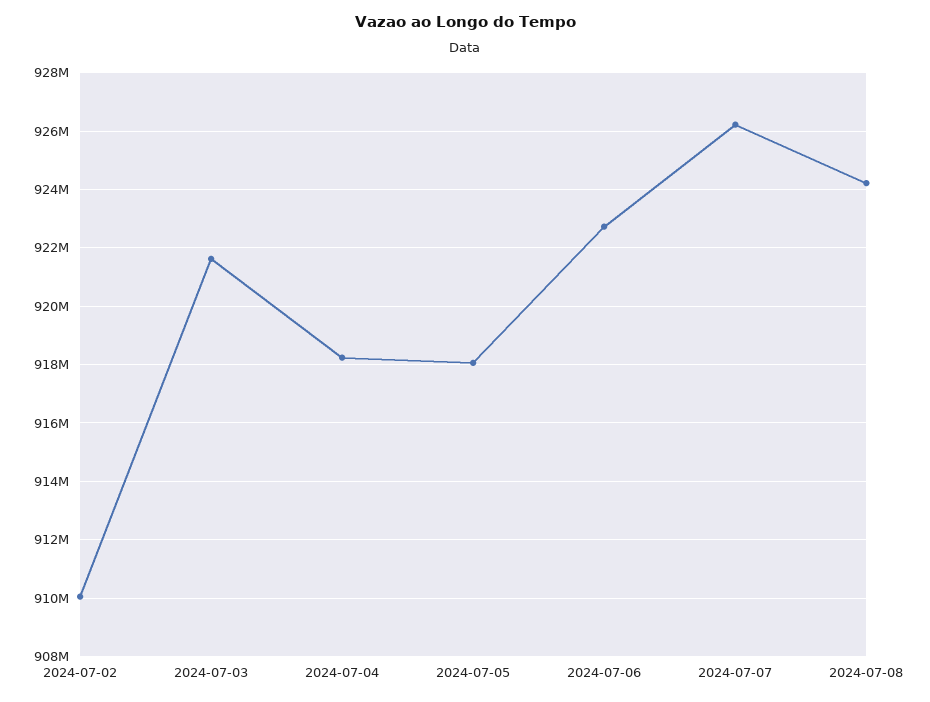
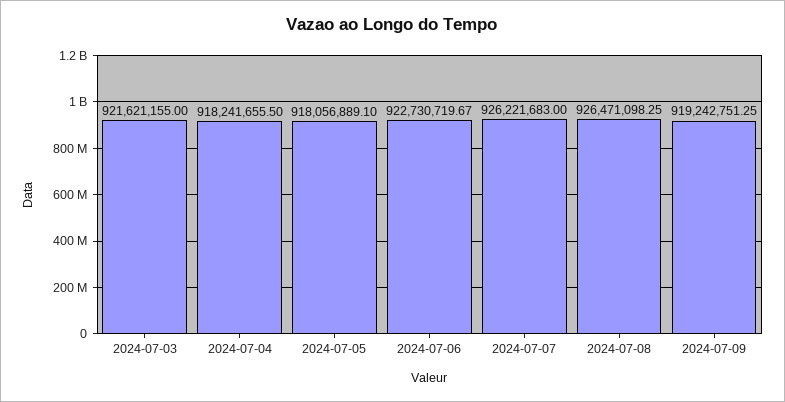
2024-07-02: 910000000 -> none
2024-07-08: 924250000 -> 926471098.25
2024-07-09: none -> 919242751.25

